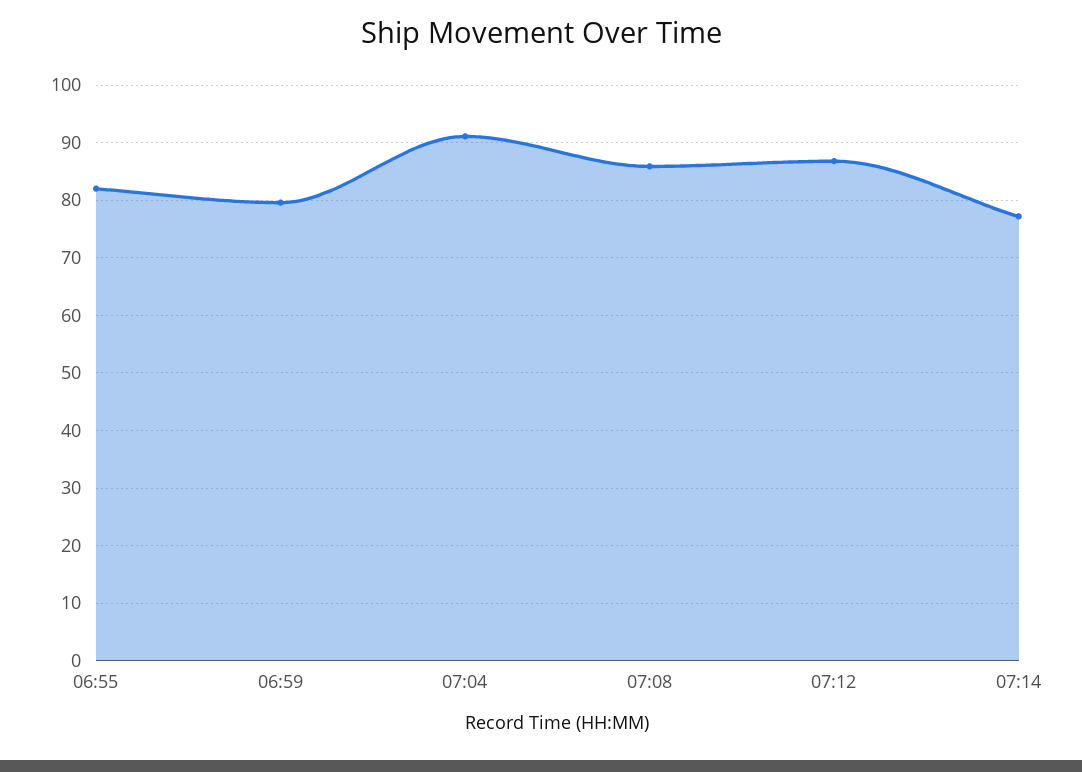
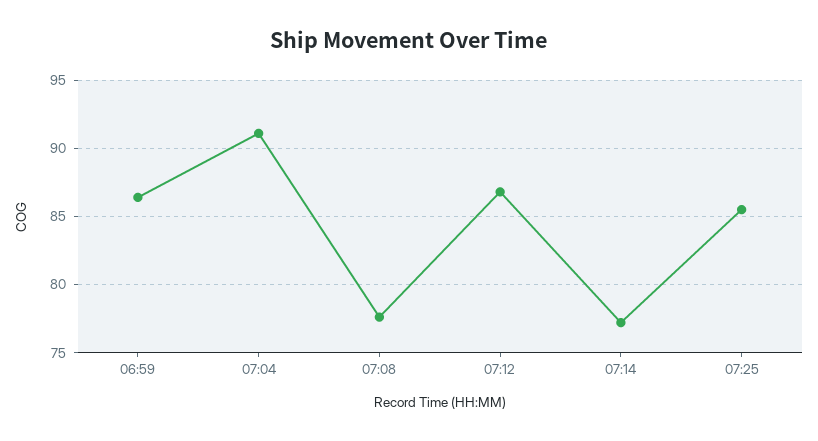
06:55: 82 -> none
06:59: 80 -> 86.5
07:08: 86 -> 77.5
07:25: none -> 85.5

